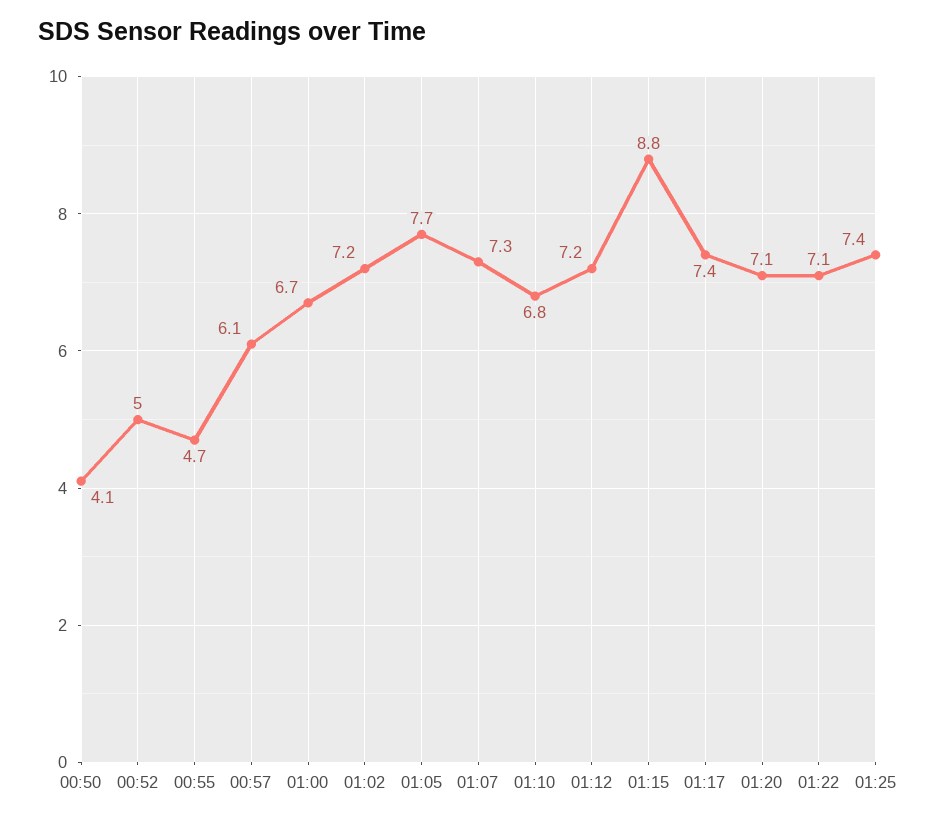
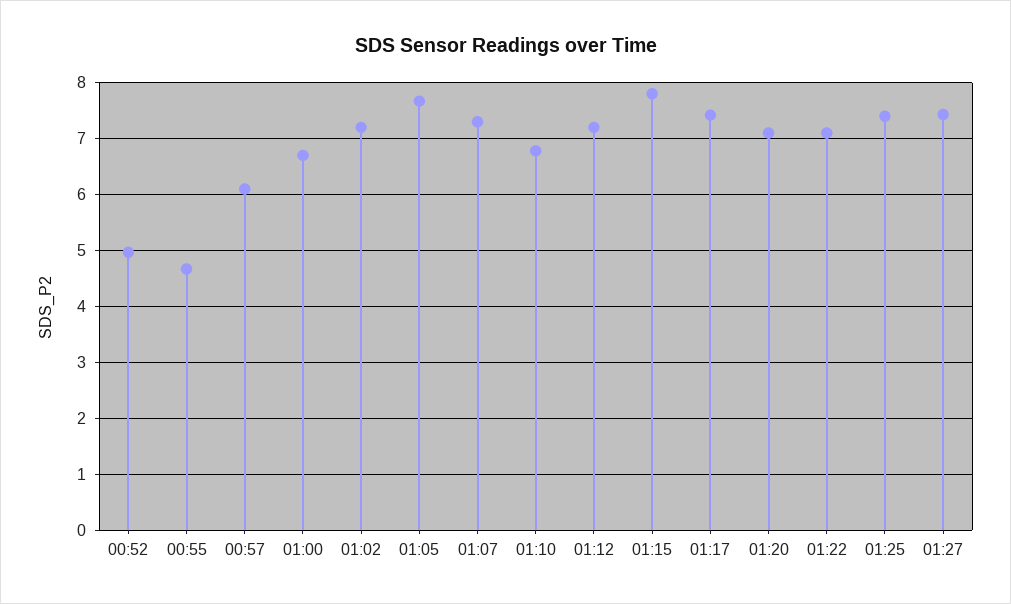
00:50: 4.1 -> none
01:15: 8.8 -> 7.8
01:27: none -> 7.4

